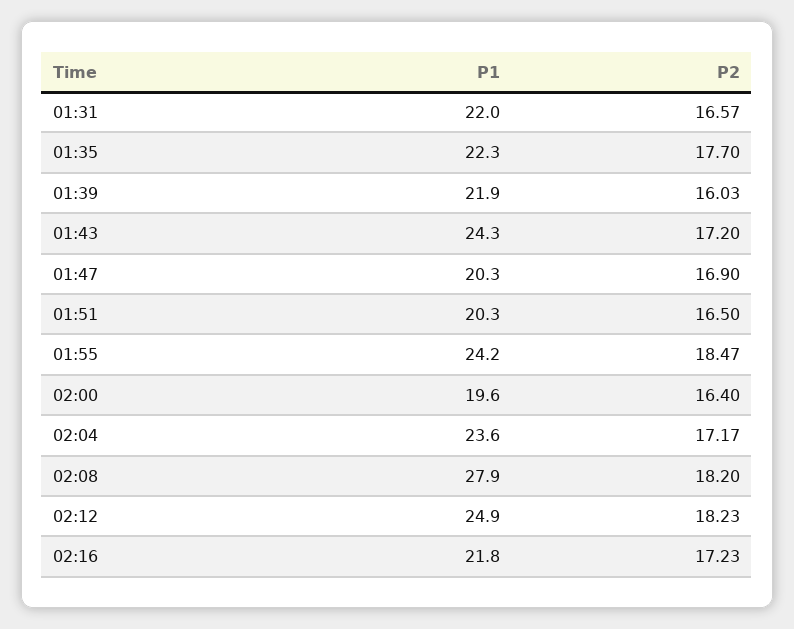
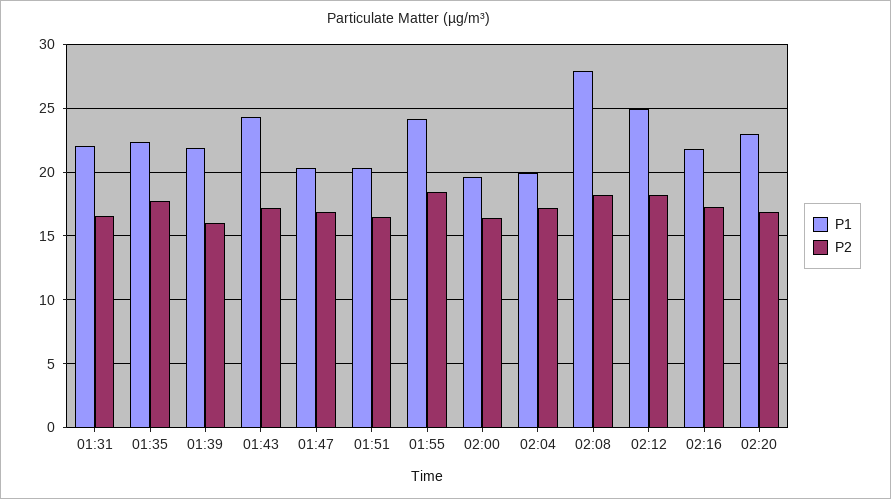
P1, 02:04: 23.6 -> 20
P1, 02:20: none -> 23
P2, 02:20: none -> 17

